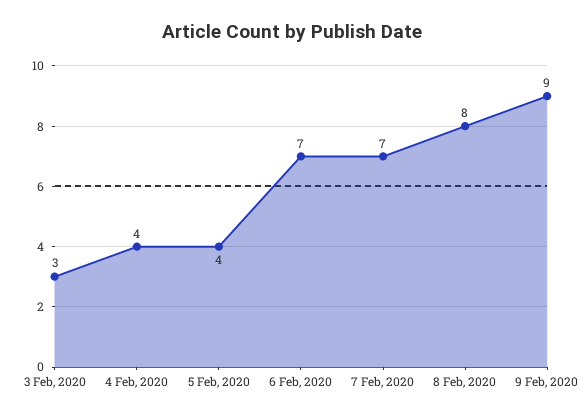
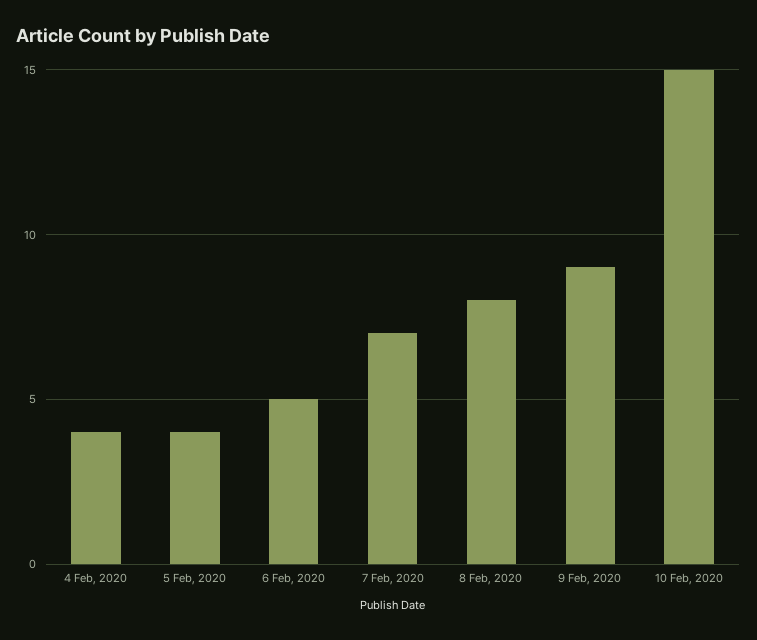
3 Feb, 2020: 3 -> none
6 Feb, 2020: 7 -> 5
10 Feb, 2020: none -> 15

